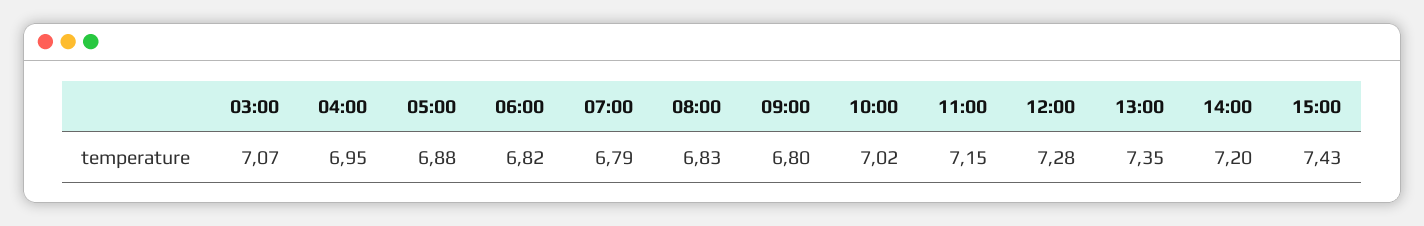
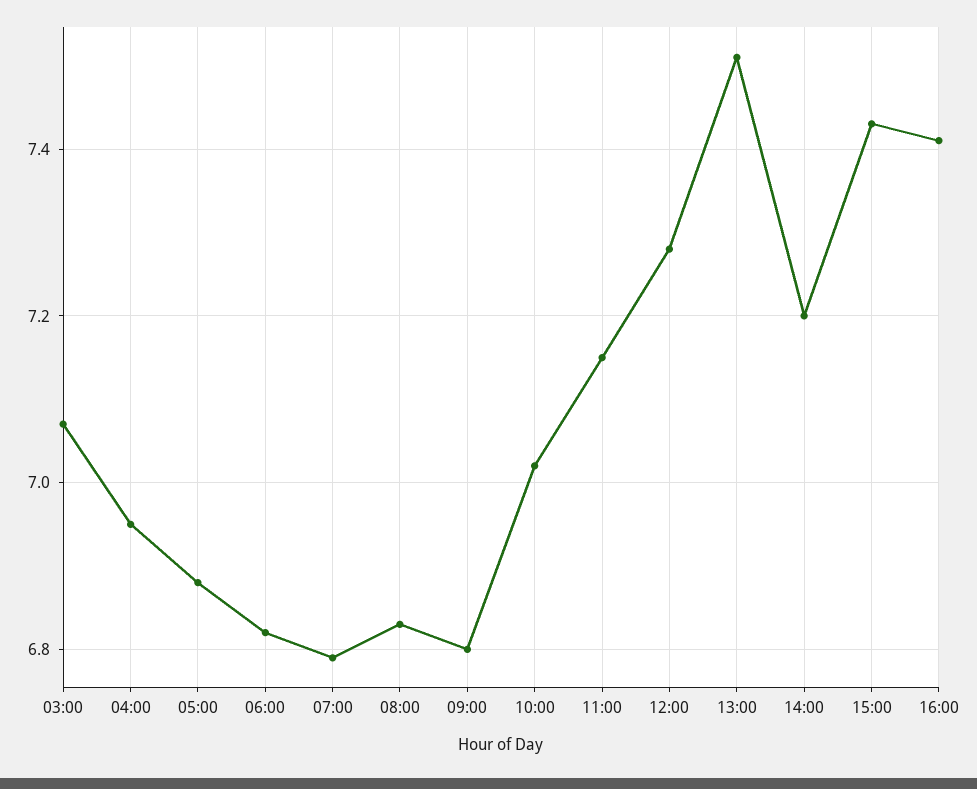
13:00: 7.35 -> 7.5
16:00: none -> 7.4

